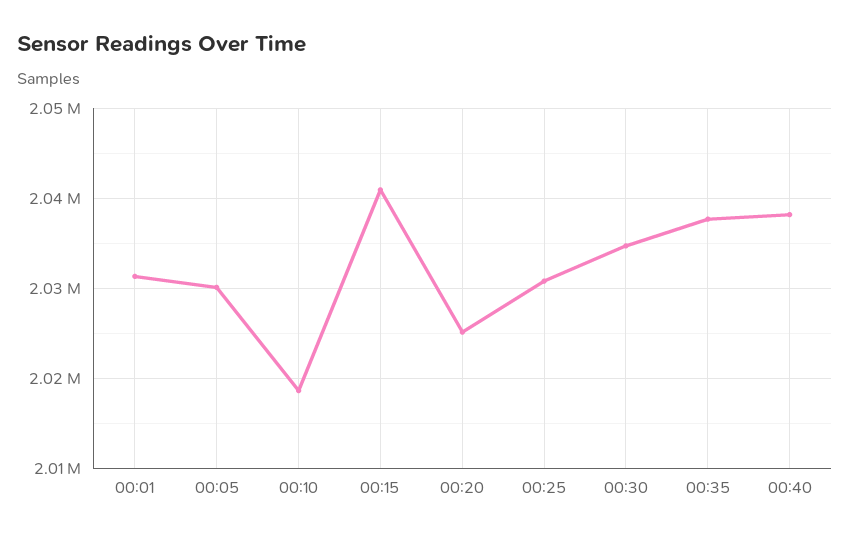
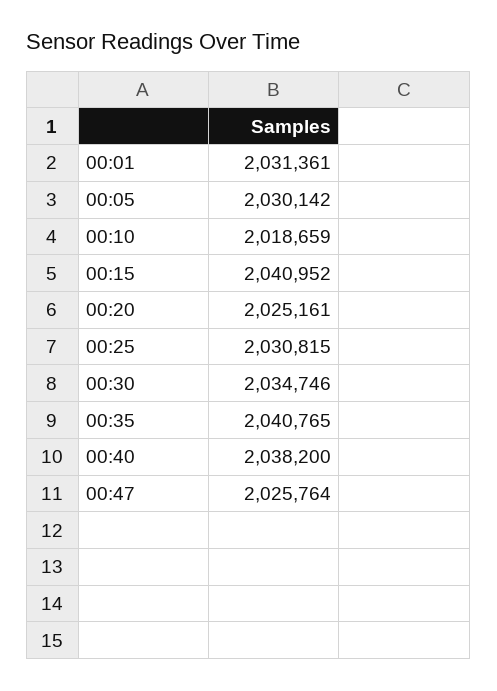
00:35: 2038000 -> 2040765
00:47: none -> 2025764

